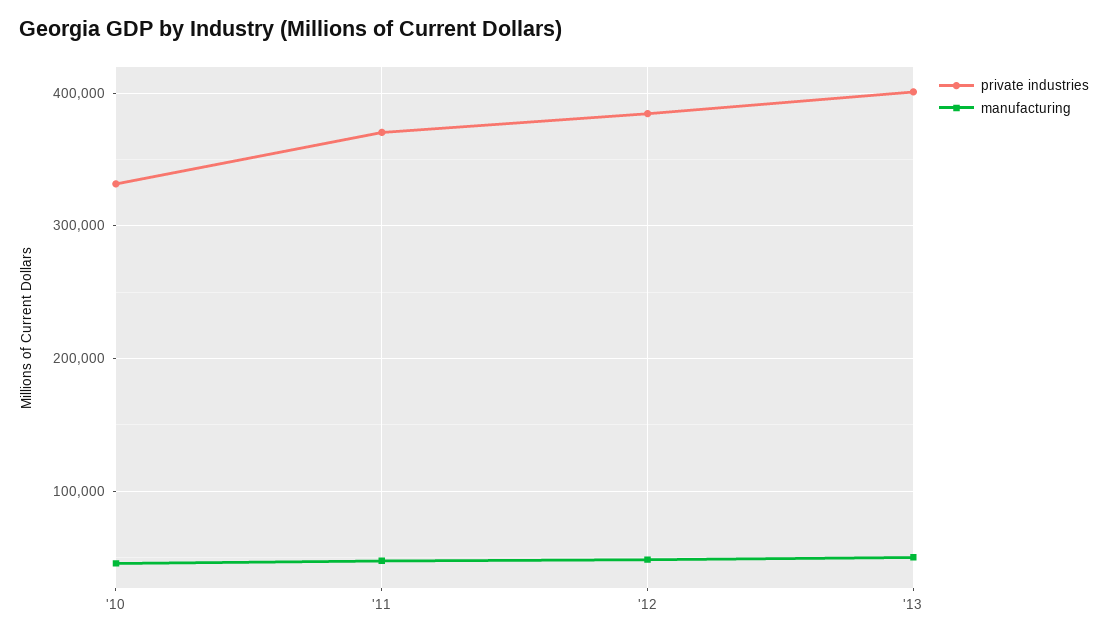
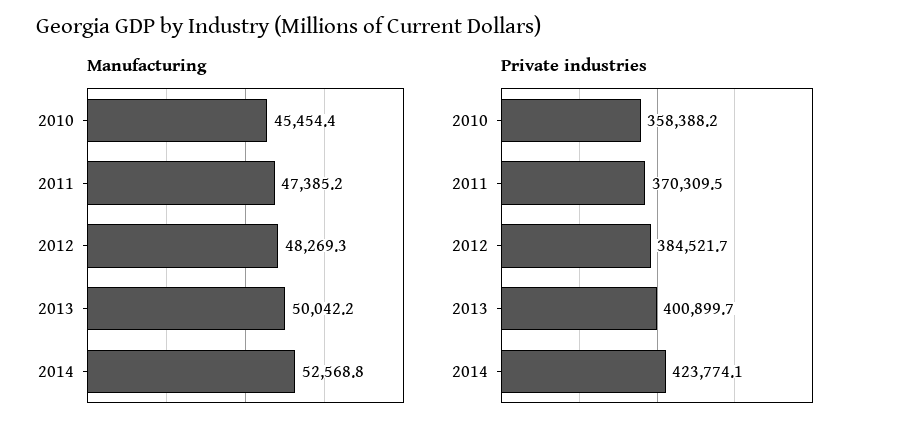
private industries, '10: 330000 -> 358388.2
manufacturing, 2014: none -> 52568.8
private industries, 2014: none -> 423774.1

